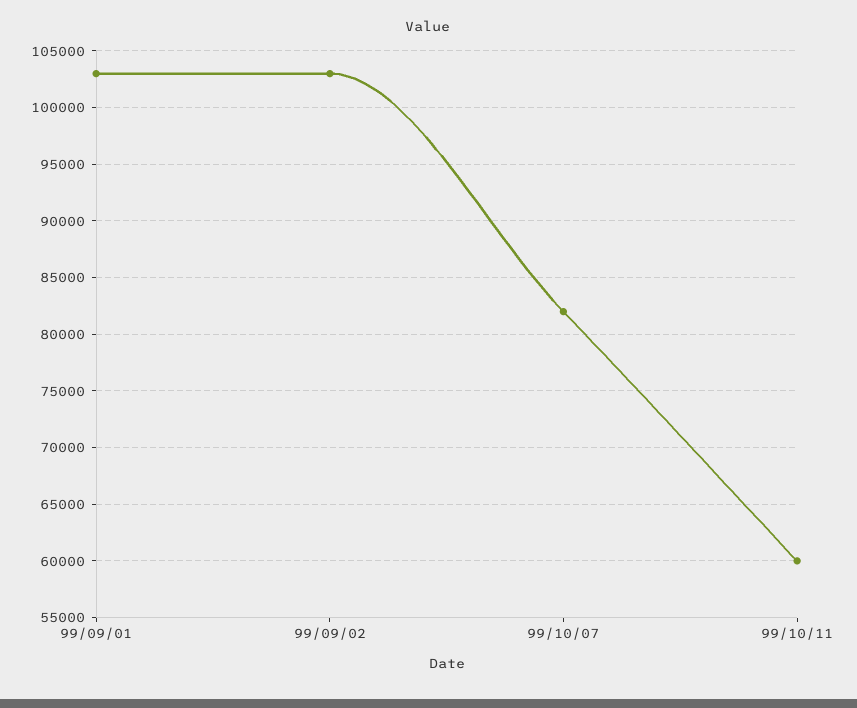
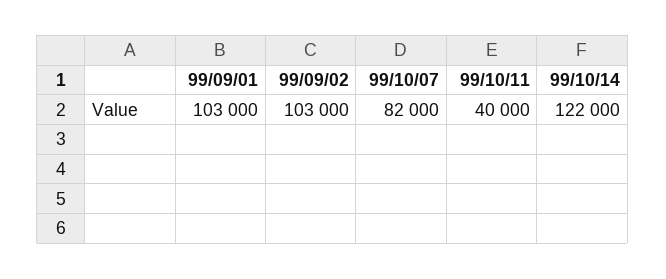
99/10/11: 60000 -> 40000
99/10/14: none -> 122000

